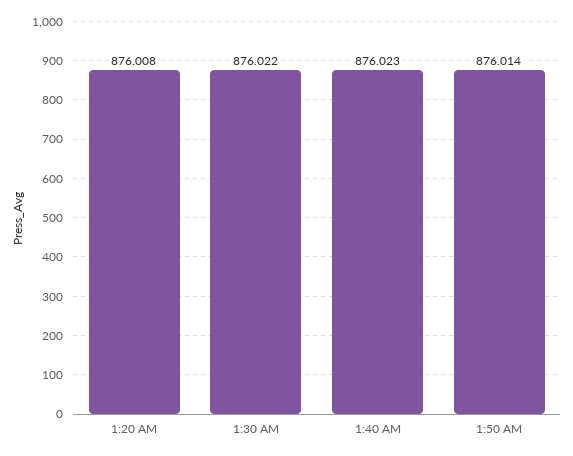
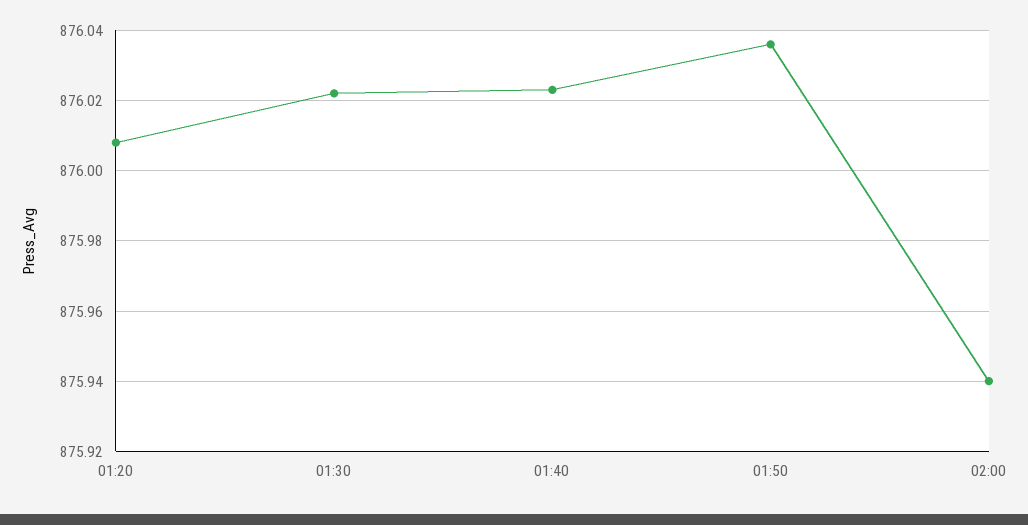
1:50 AM: 876.014 -> 876.035
02:00: none -> 875.94

